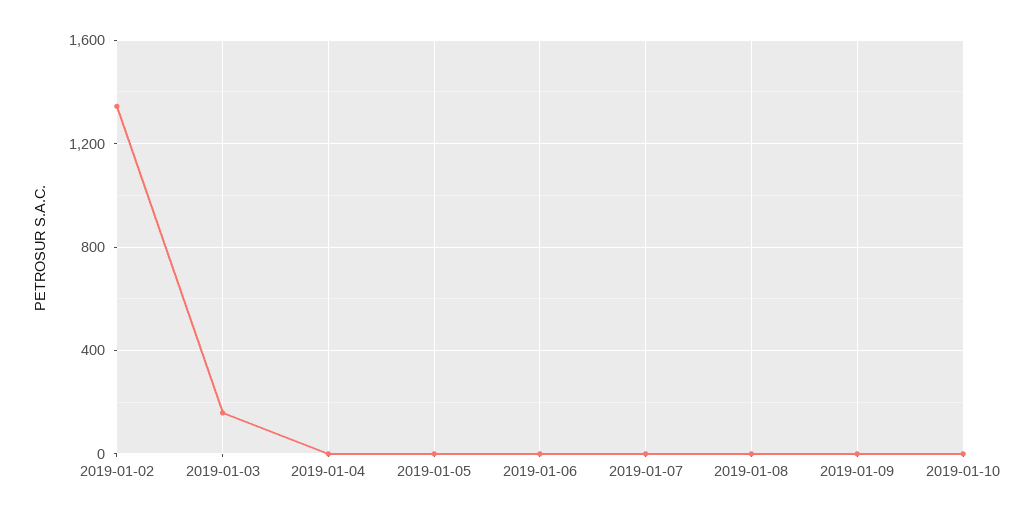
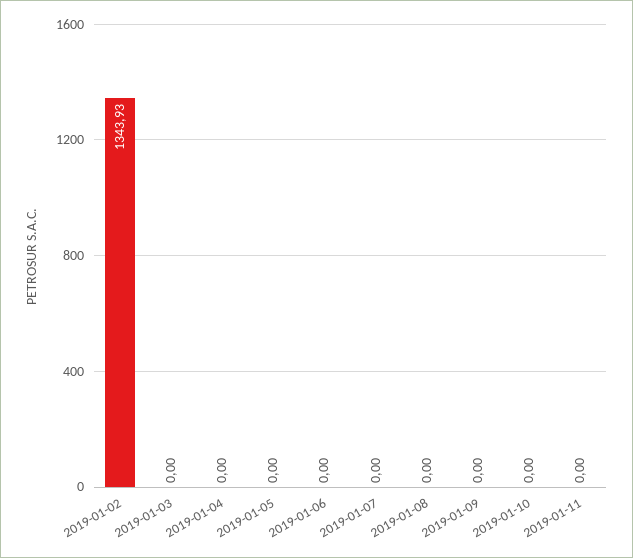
2019-01-03: 150 -> 0
2019-01-11: none -> 0

